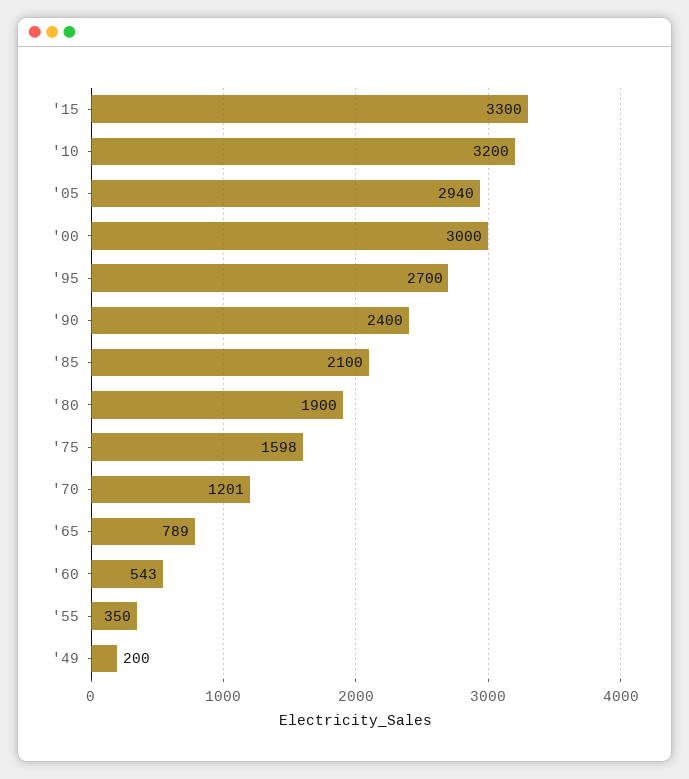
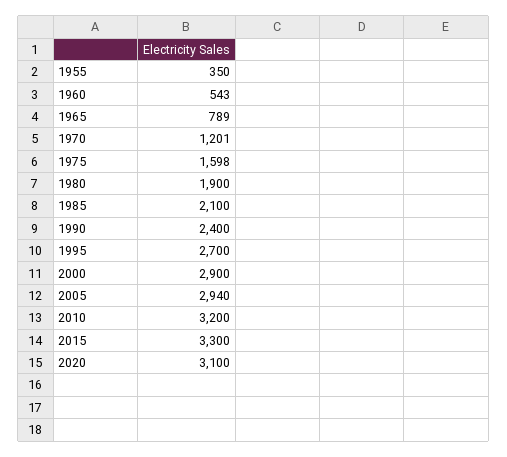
'00: 3000 -> 2900
'49: 200 -> none
2020: none -> 3100

